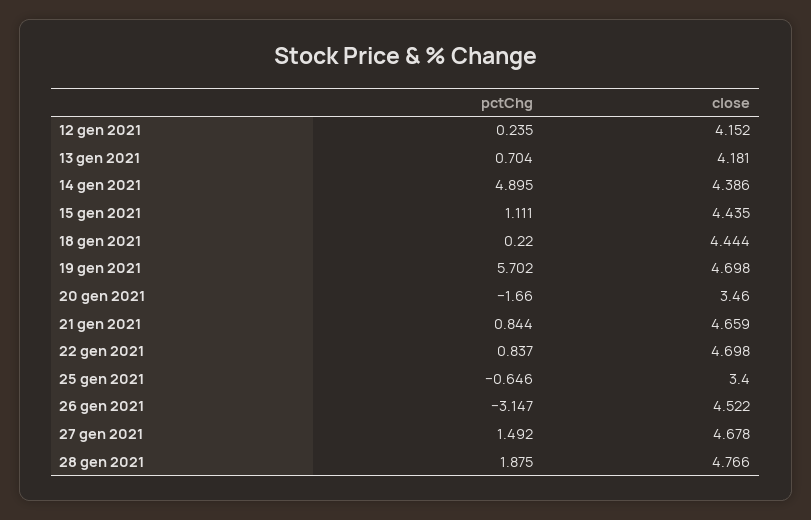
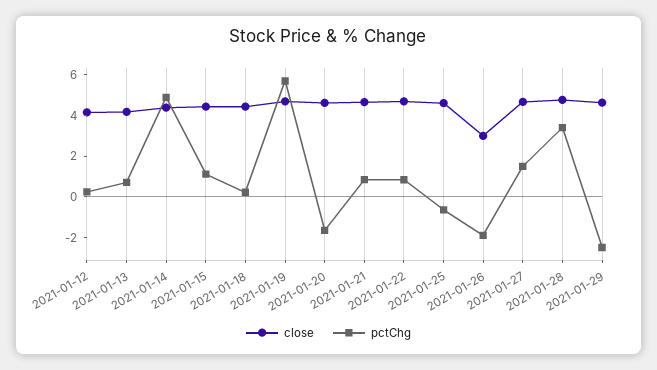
close, 20 gen 2021: 3.46 -> 4.5
close, 25 gen 2021: 3.4 -> 4.5
pctChg, 26 gen 2021: -3.147 -> -2
close, 26 gen 2021: 4.522 -> 3
pctChg, 28 gen 2021: 1.875 -> 3.5
close, 2021-01-29: none -> 4.5
pctChg, 2021-01-29: none -> -2.5

